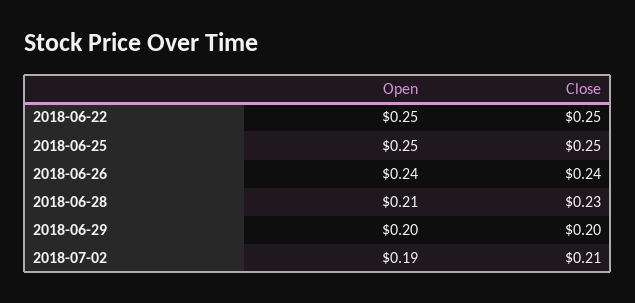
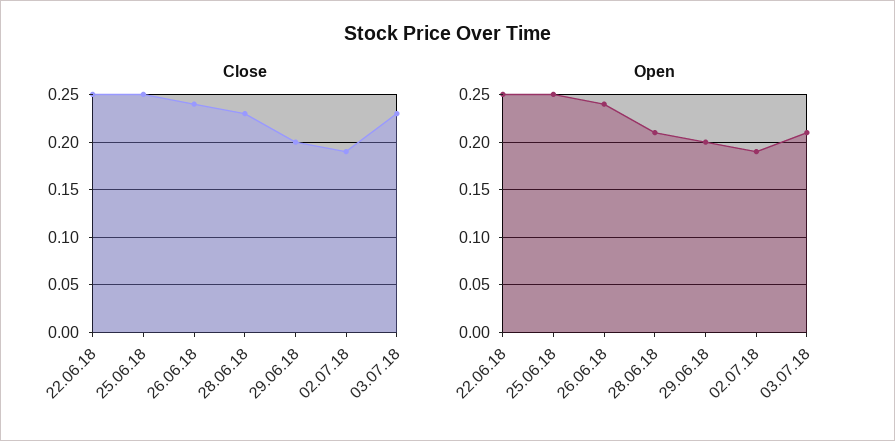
Close, 2018-07-02: 0.21 -> 0.19
Close, 03.07.18: none -> 0.23
Open, 03.07.18: none -> 0.21

